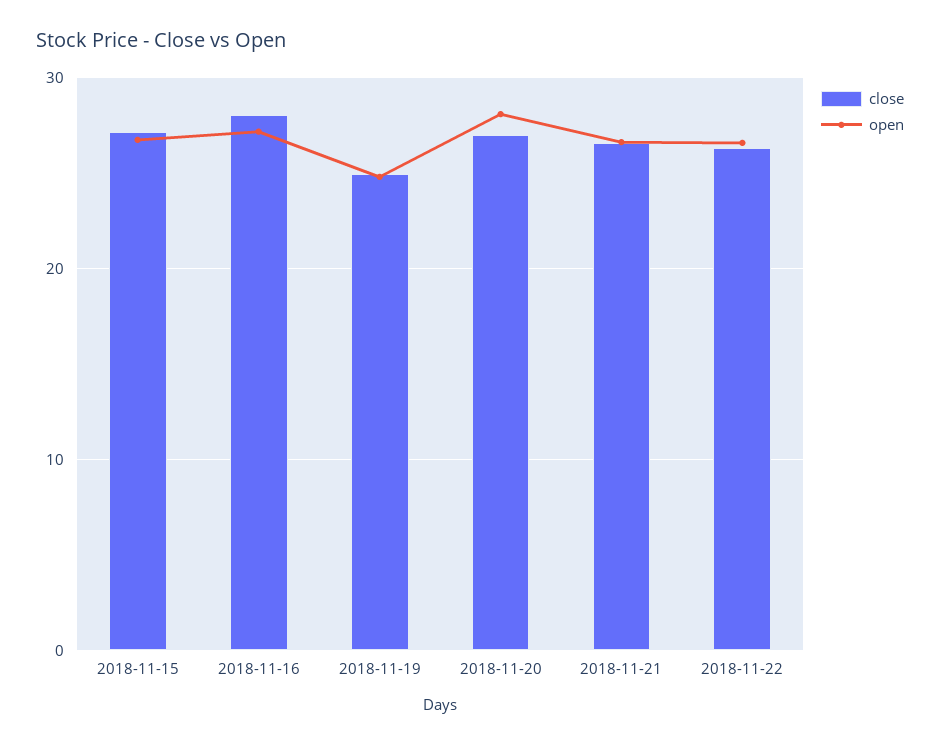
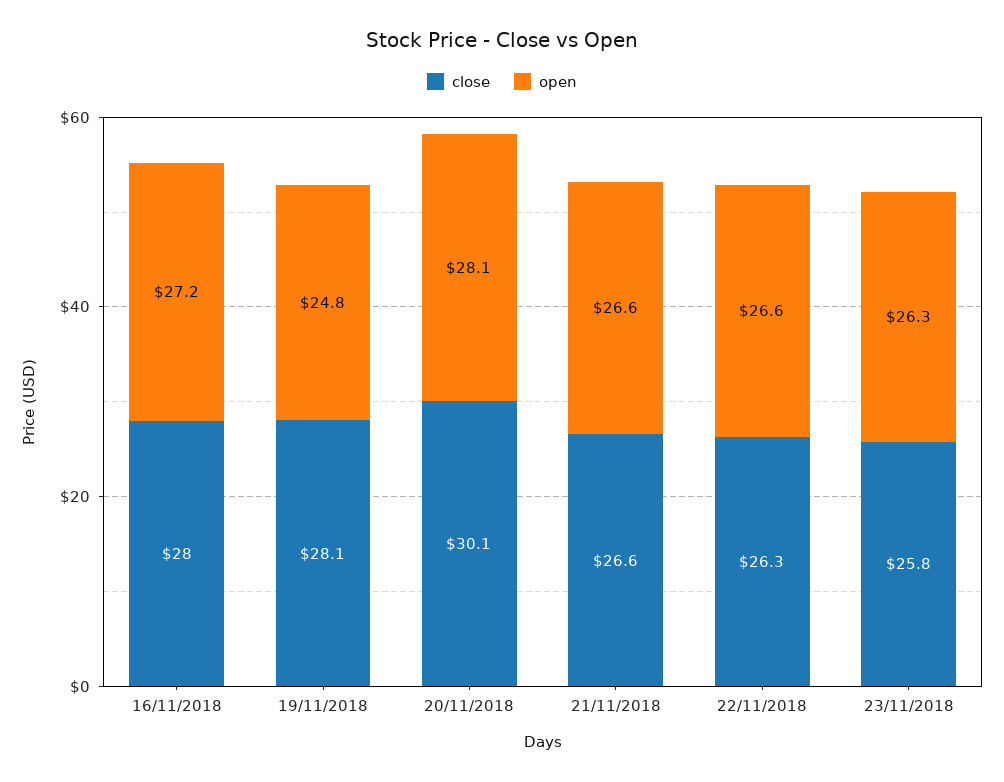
close, 2018-11-15: 27 -> none
open, 2018-11-15: 27 -> none
close, 2018-11-19: 25 -> 28.1
close, 2018-11-20: 27 -> 30.1
close, 23/11/2018: none -> 25.8
open, 23/11/2018: none -> 26.3

